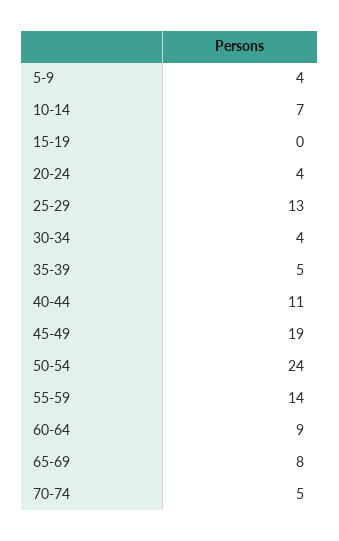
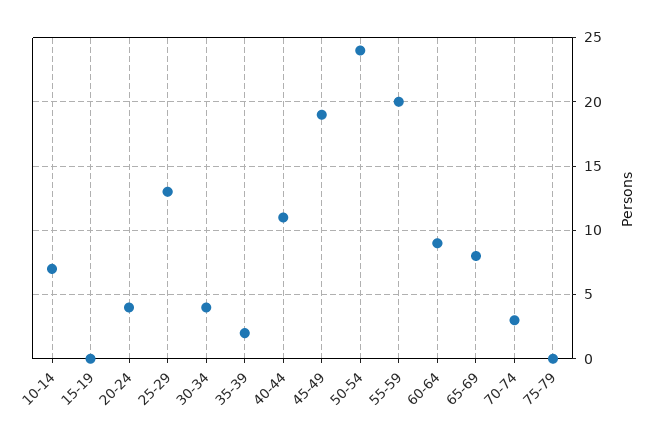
5-9: 4 -> none
35-39: 5 -> 2
55-59: 14 -> 20
70-74: 5 -> 3
75-79: none -> 0

